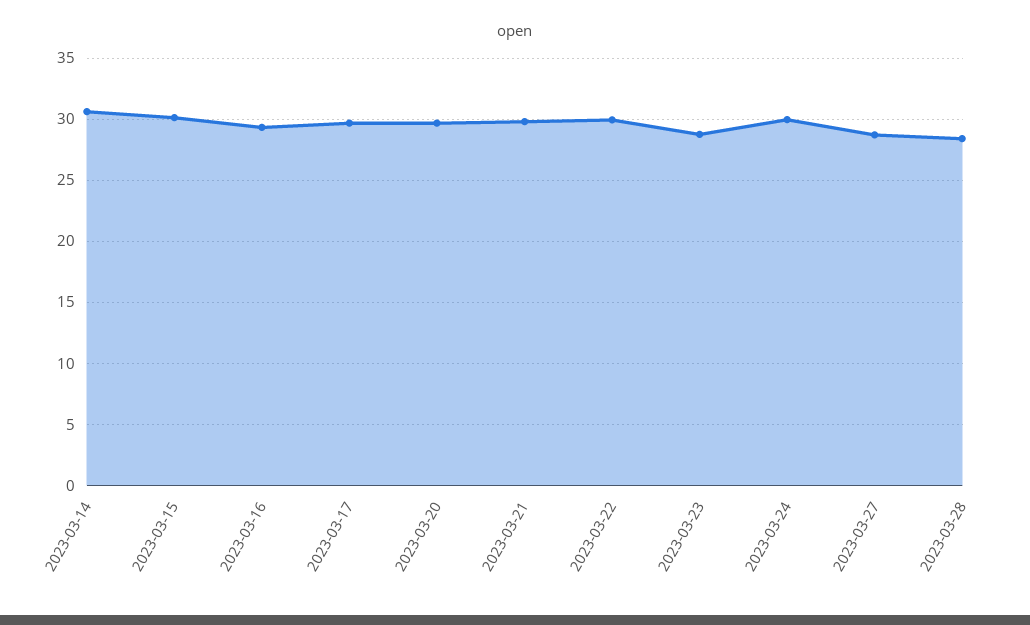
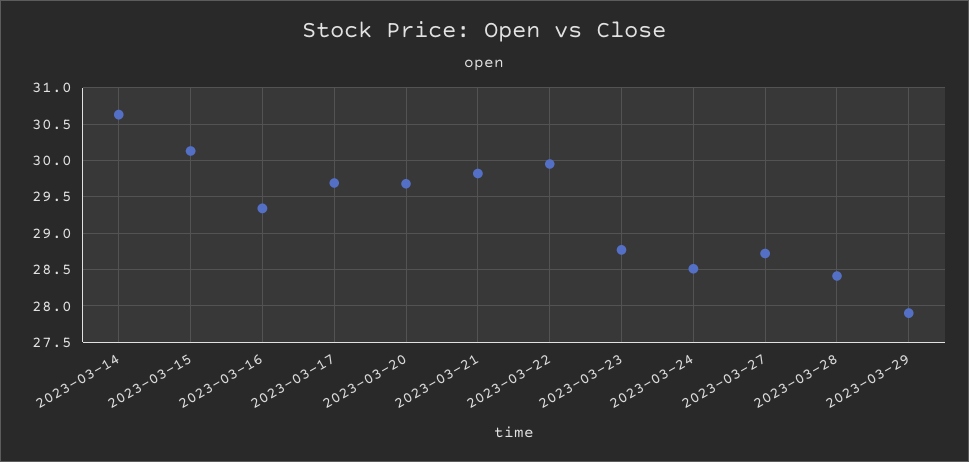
2023-03-24: 30 -> 28.5
2023-03-29: none -> 27.9

